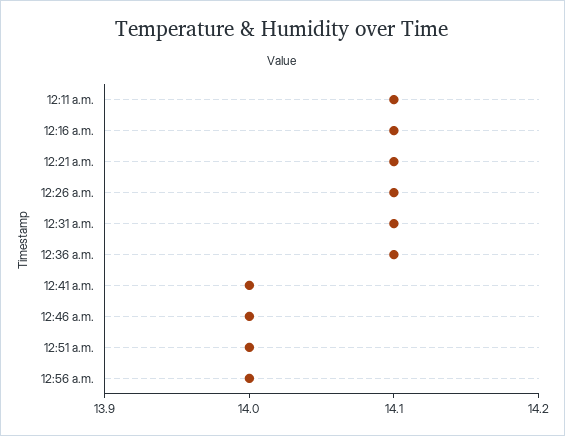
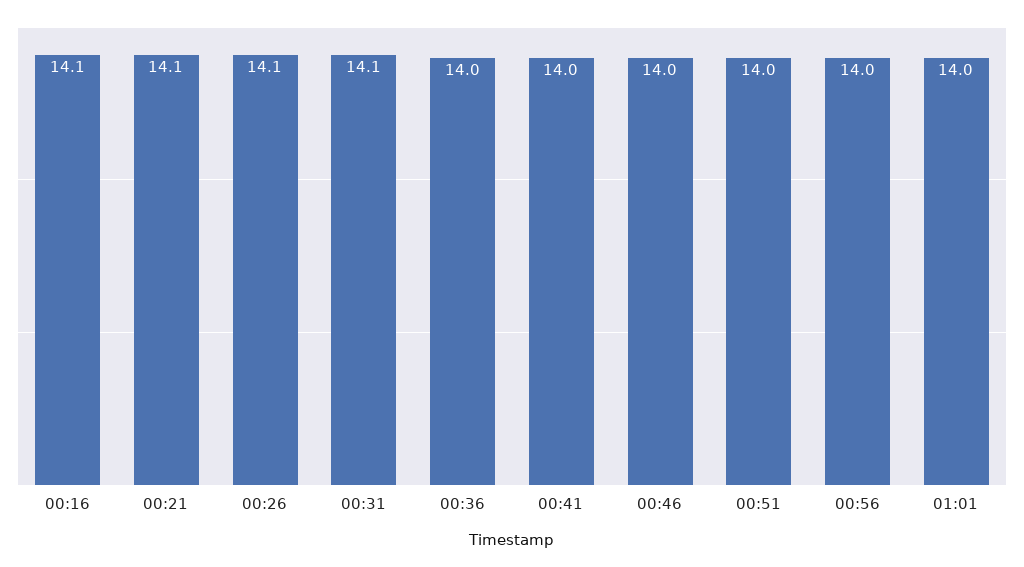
12:11 a.m.: 14.1 -> none
12:36 a.m.: 14.1 -> 14
01:01: none -> 14

